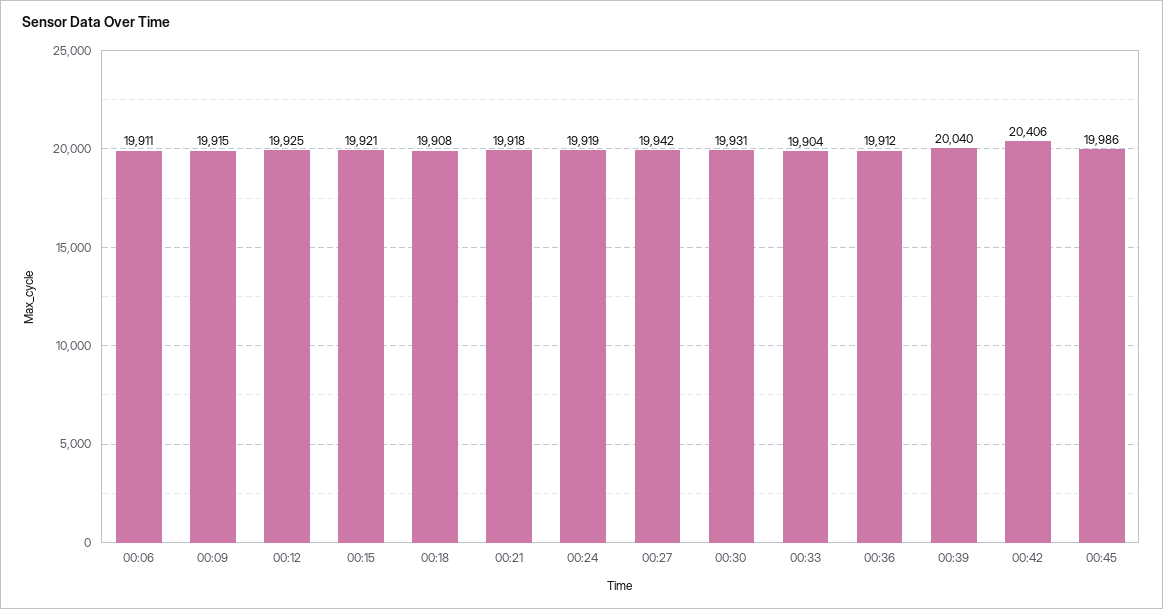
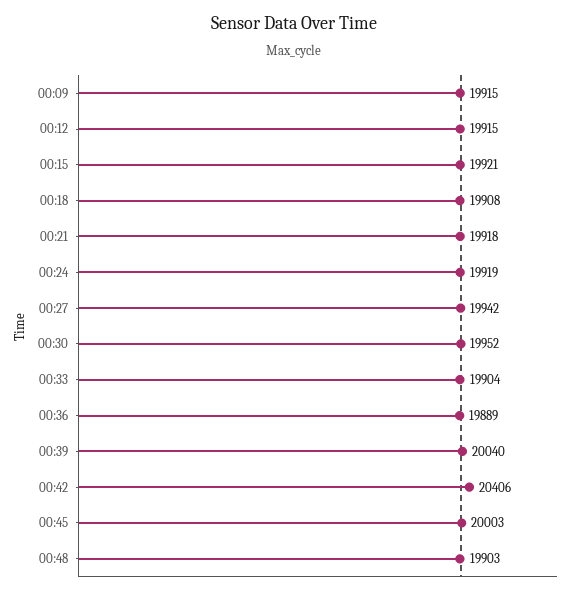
00:06: 19911 -> none
00:12: 19925 -> 19915
00:30: 19931 -> 19952
00:36: 19912 -> 19889
00:45: 19986 -> 20003
00:48: none -> 19903

